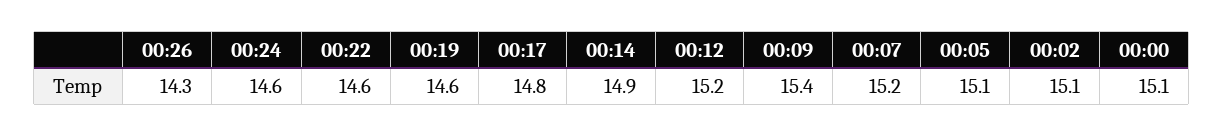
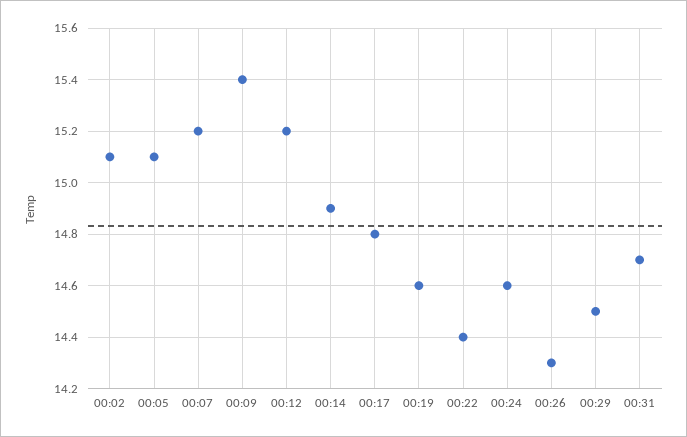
00:22: 14.6 -> 14.4
00:00: 15.1 -> none
00:29: none -> 14.5
00:31: none -> 14.7

